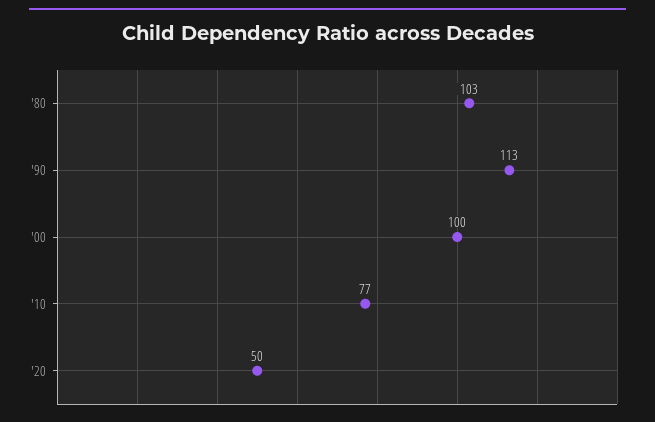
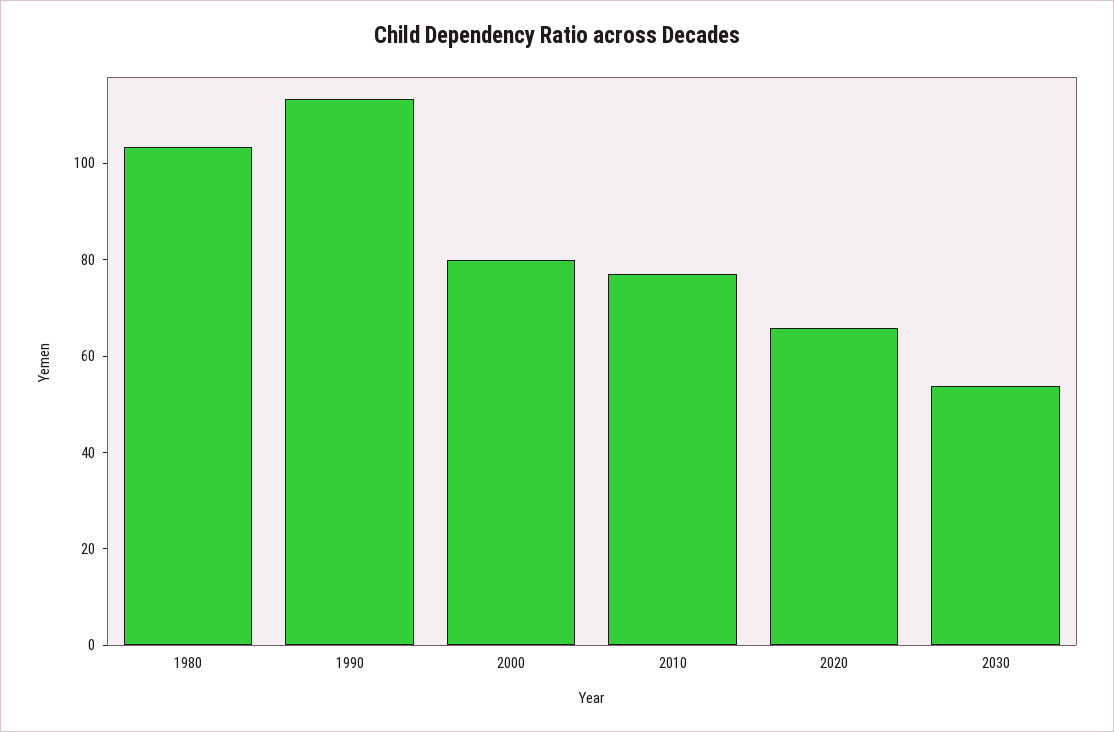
'00: 100 -> 80
'20: 50 -> 65
2030: none -> 55

